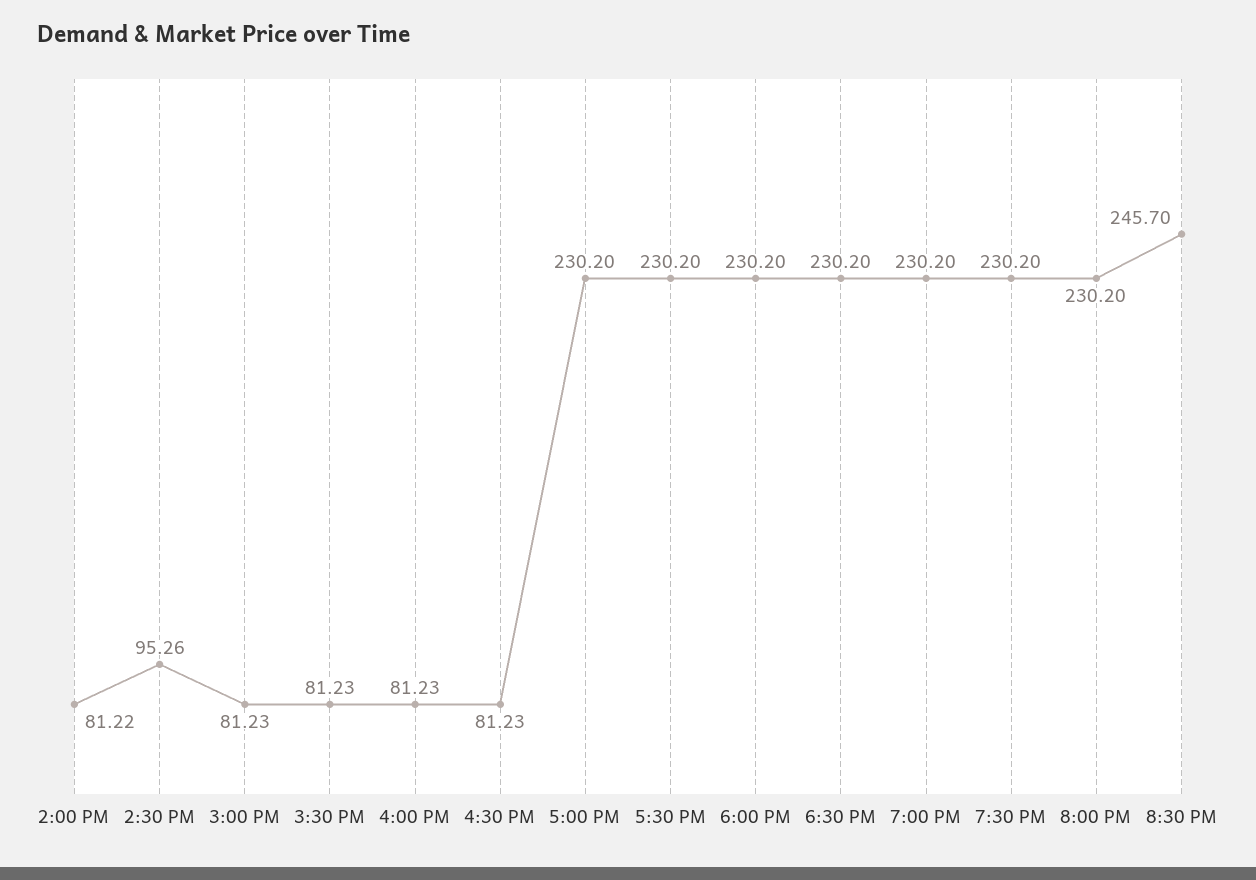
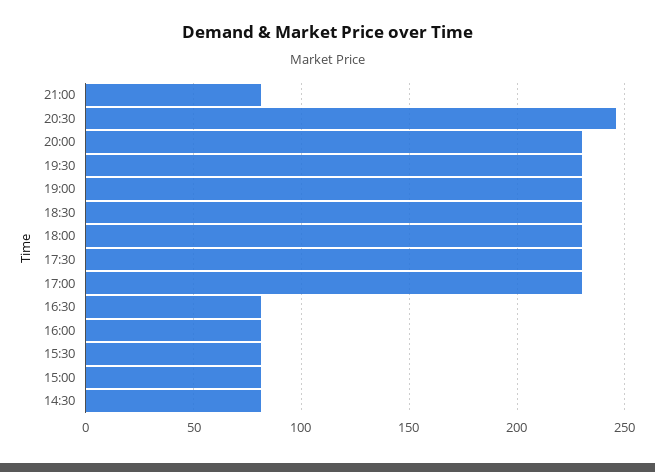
2:00 PM: 81.22 -> none
2:30 PM: 95.26 -> 80
21:00: none -> 80

